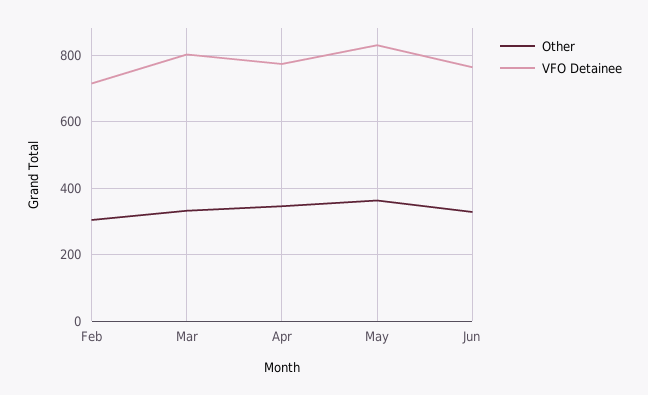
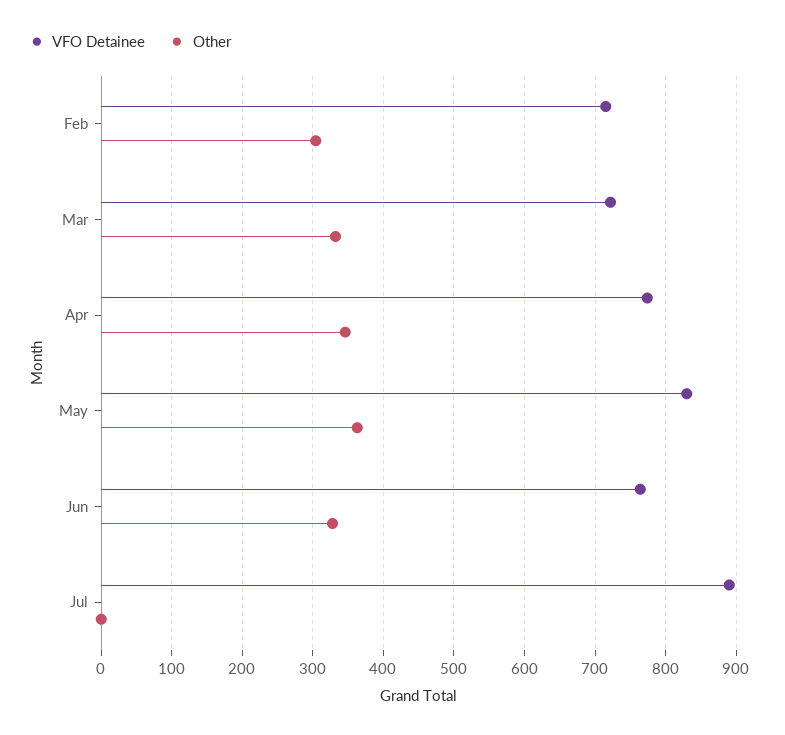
VFO Detainee, Mar: 800 -> 720
VFO Detainee, Jul: none -> 890
Other, Jul: none -> 0

